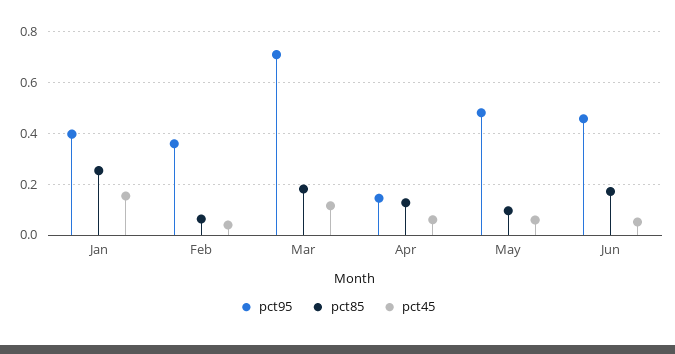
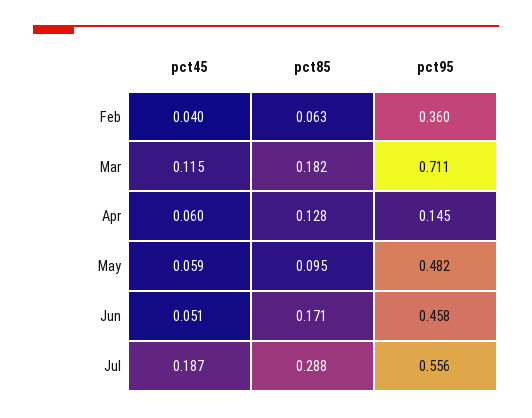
pct95, Jan: 0.4 -> none
pct85, Jan: 0.25 -> none
pct45, Jan: 0.15 -> none
pct45, Jul: none -> 0.187
pct85, Jul: none -> 0.288
pct95, Jul: none -> 0.556

